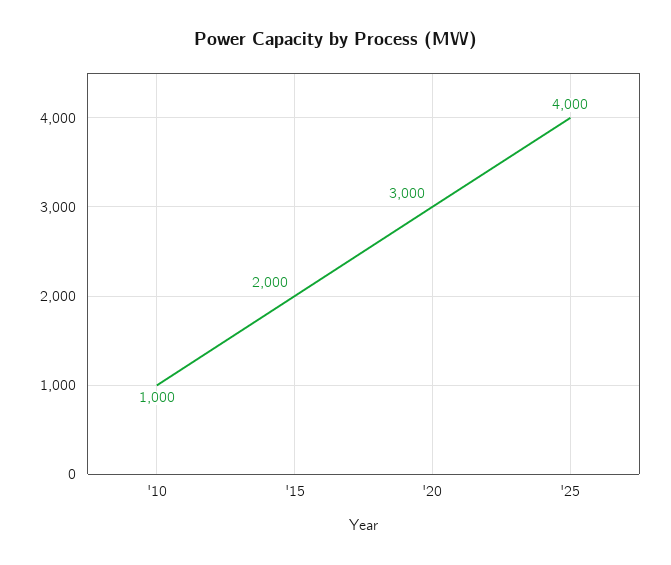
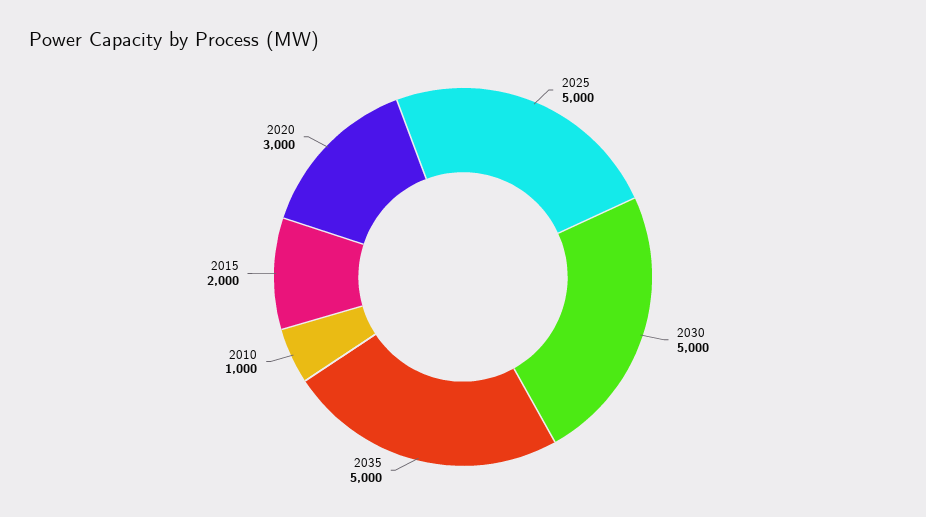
'25: 4000 -> 5000
2030: none -> 5000
2035: none -> 5000

